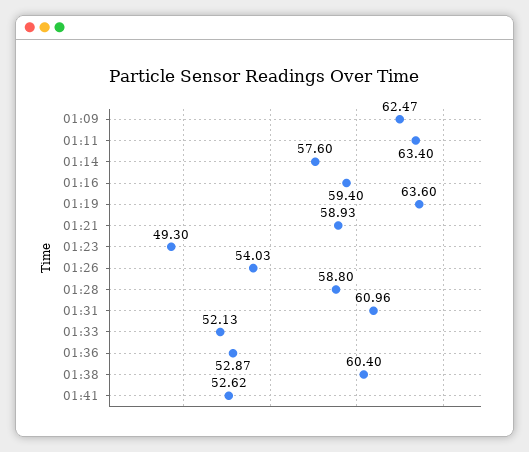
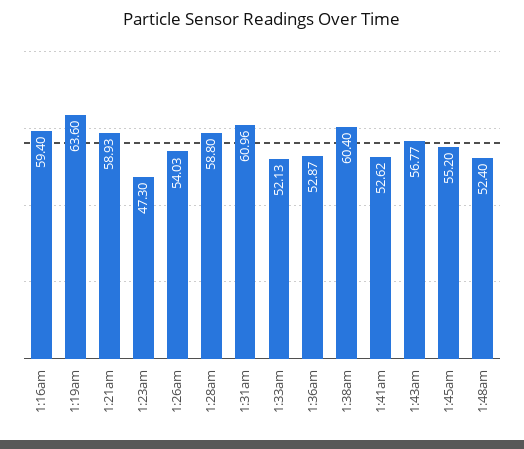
01:09: 62.47 -> none
01:11: 63.4 -> none
01:14: 57.6 -> none
01:23: 49.3 -> 47.3
1:43am: none -> 56.77
1:45am: none -> 55.2
1:48am: none -> 52.4

